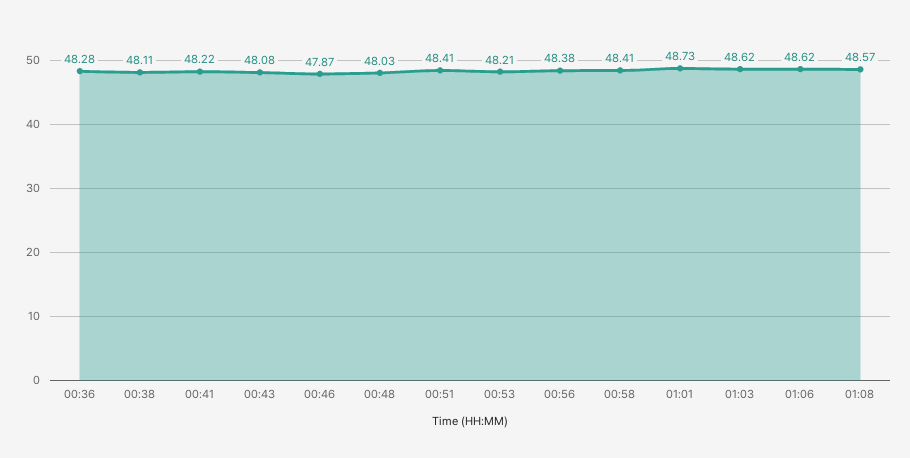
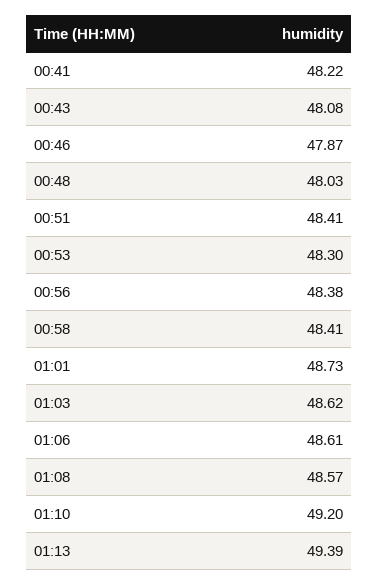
00:36: 48.28 -> none
00:38: 48.11 -> none
00:53: 48.21 -> 48.3
01:06: 48.62 -> 48.61
01:10: none -> 49.2
01:13: none -> 49.39

